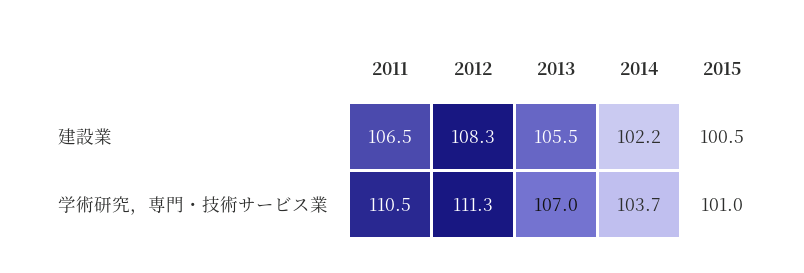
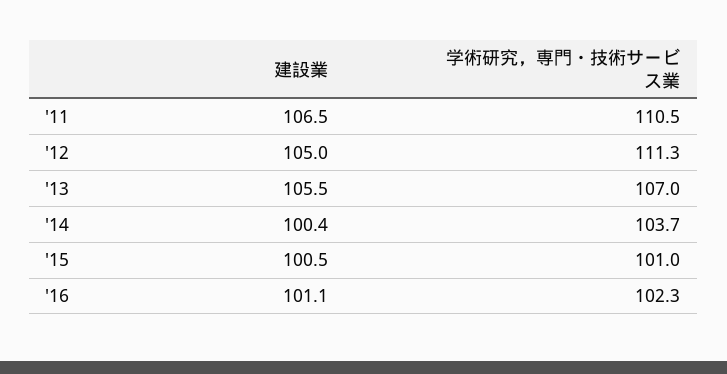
2012, 建設業: 108.3 -> 105
2014, 建設業: 102.2 -> 100.4
'16, 建設業: none -> 101.1
'16, 学術研究，専門・技術サービス業: none -> 102.3

